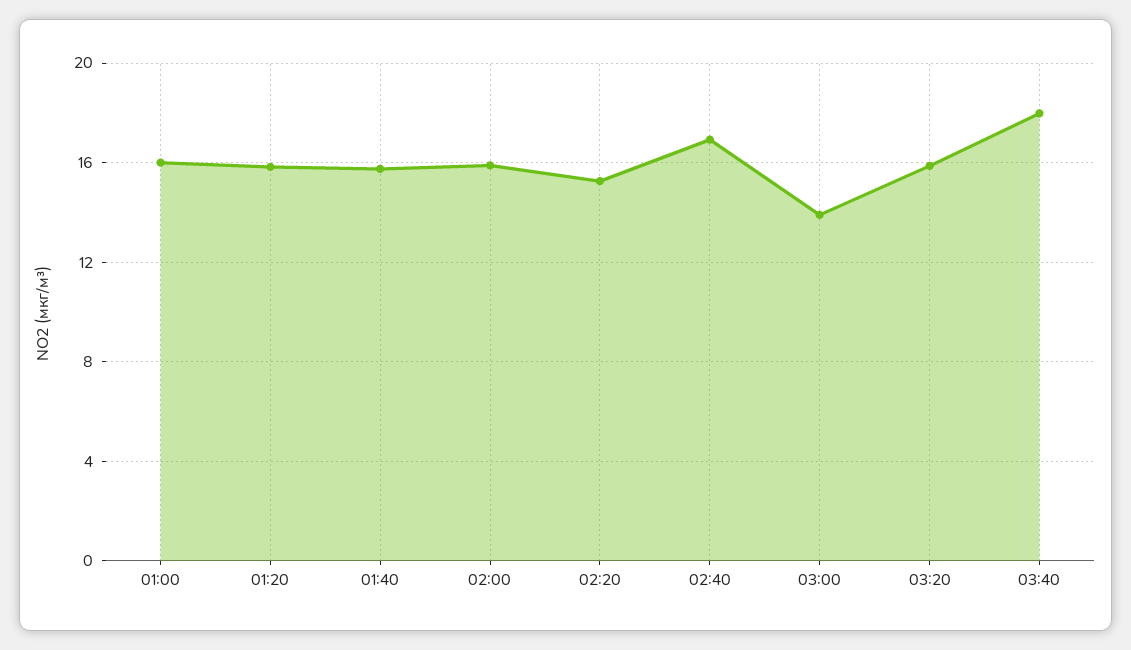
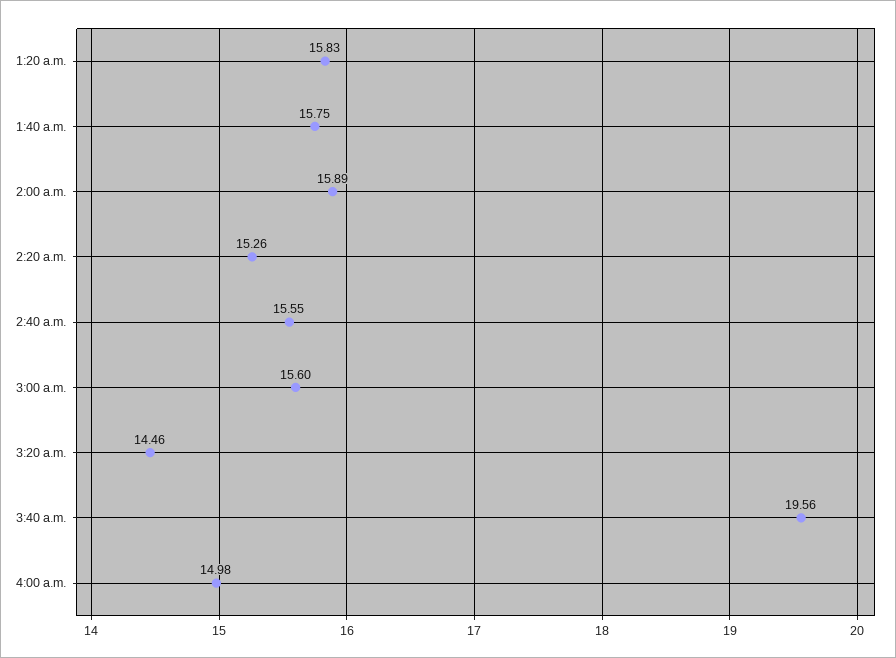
01:00: 16 -> none
02:40: 17 -> 15.55
03:00: 14 -> 15.6
03:20: 16 -> 14.46
03:40: 18 -> 19.56
4:00 a.m.: none -> 14.98

